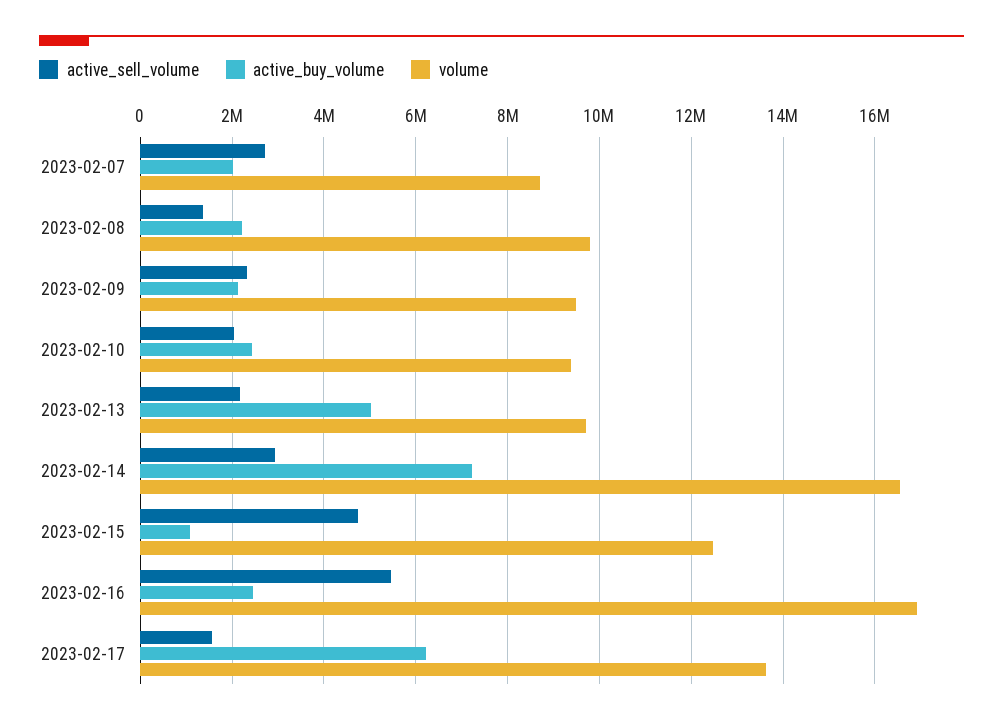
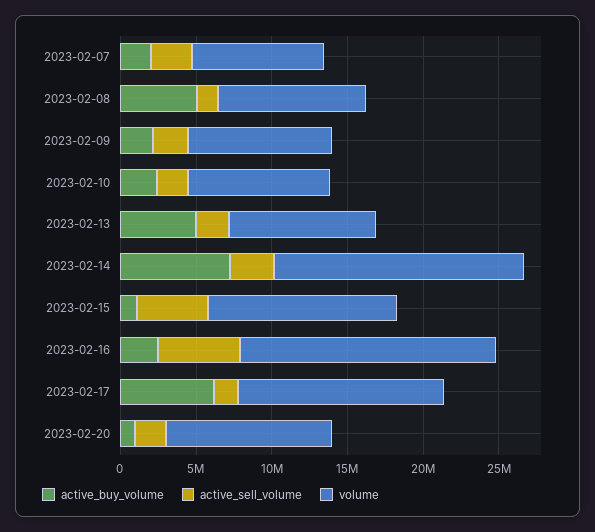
active_buy_volume, 2023-02-08: 2200000 -> 5000000
active_buy_volume, 2023-02-20: none -> 1000000
active_sell_volume, 2023-02-20: none -> 2000000
volume, 2023-02-20: none -> 11000000

